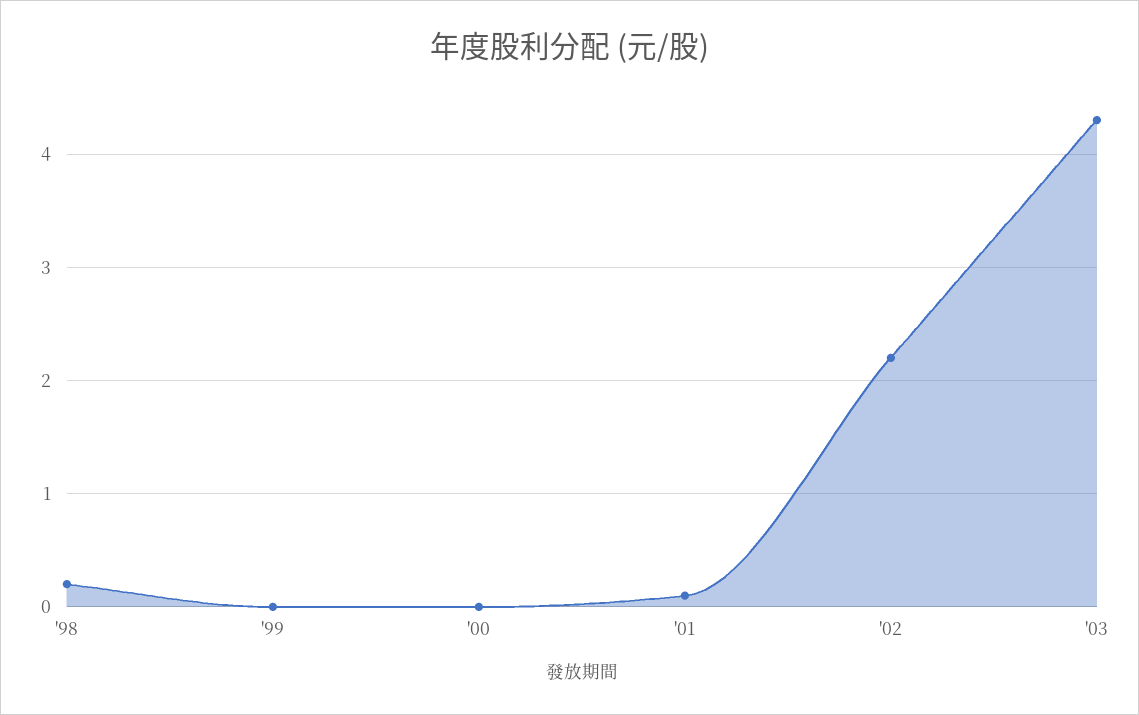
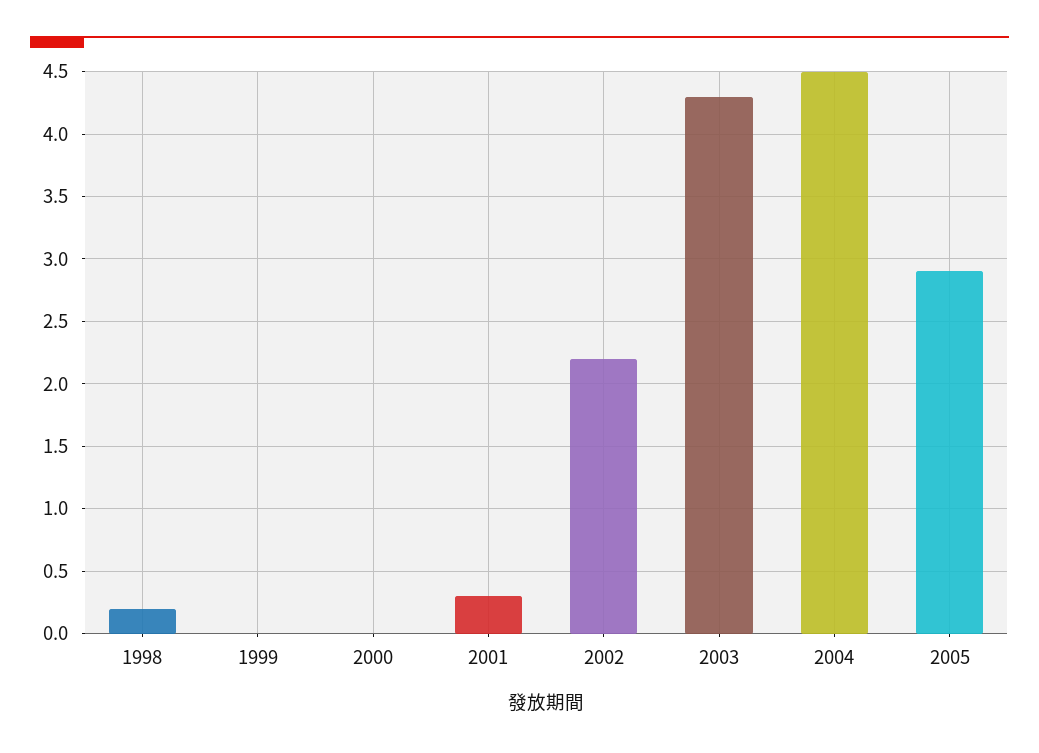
'01: 0.1 -> 0.3
2004: none -> 4.5
2005: none -> 2.9

